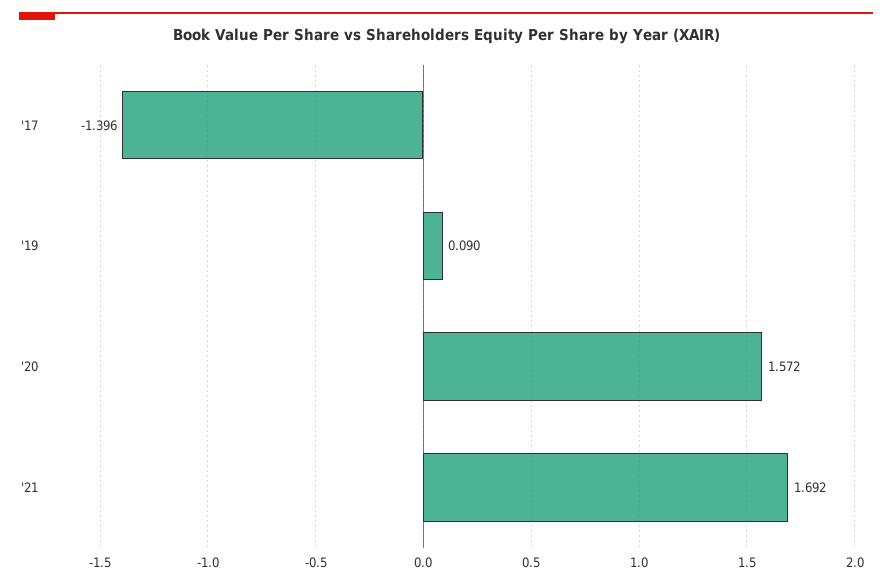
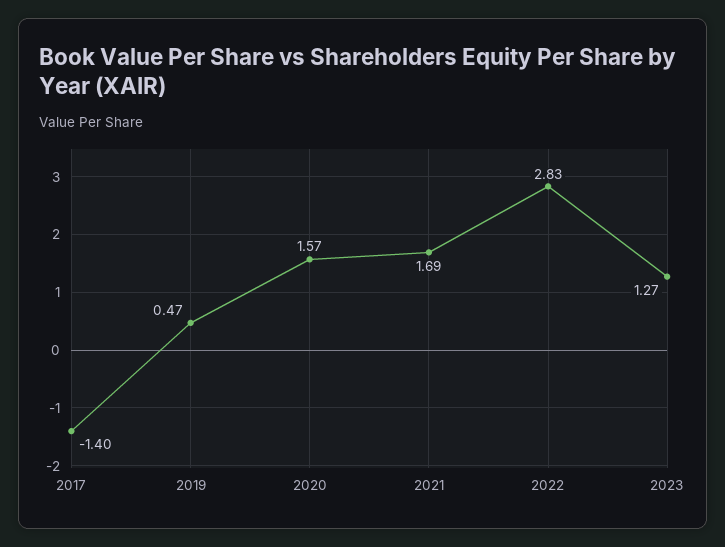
'19: 0.09 -> 0.47
2022: none -> 2.83
2023: none -> 1.27

